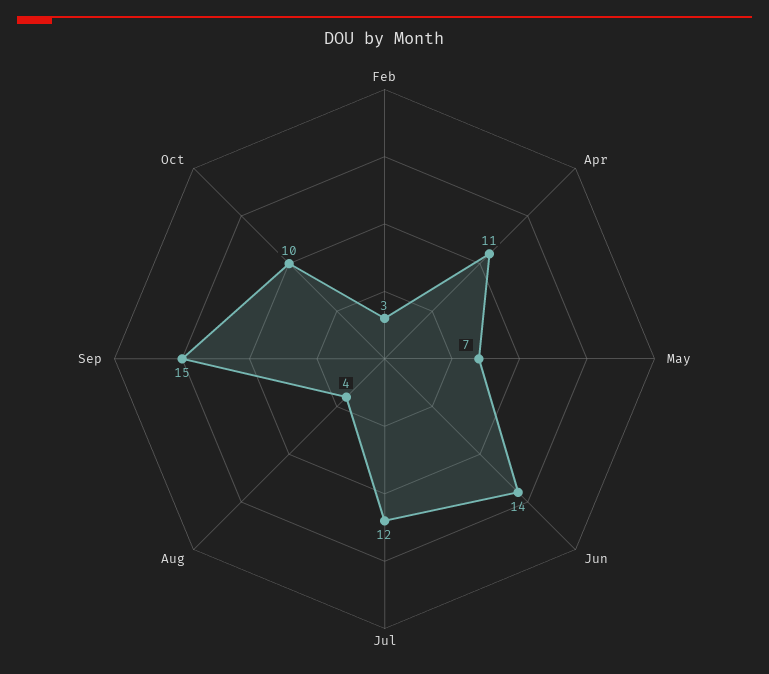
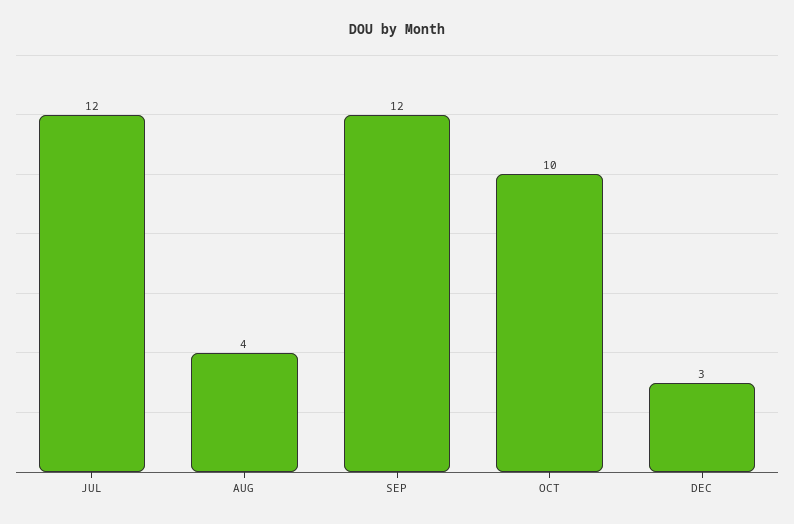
Feb: 3 -> none
Apr: 11 -> none
May: 7 -> none
Jun: 14 -> none
Sep: 15 -> 12
DEC: none -> 3

